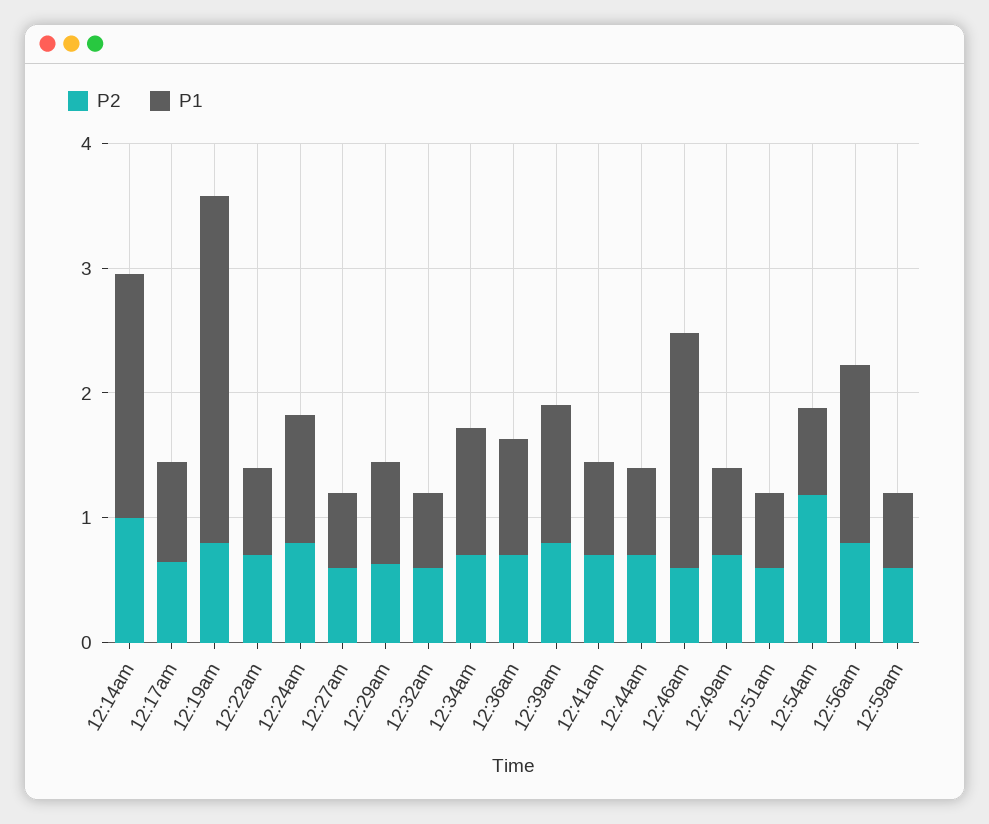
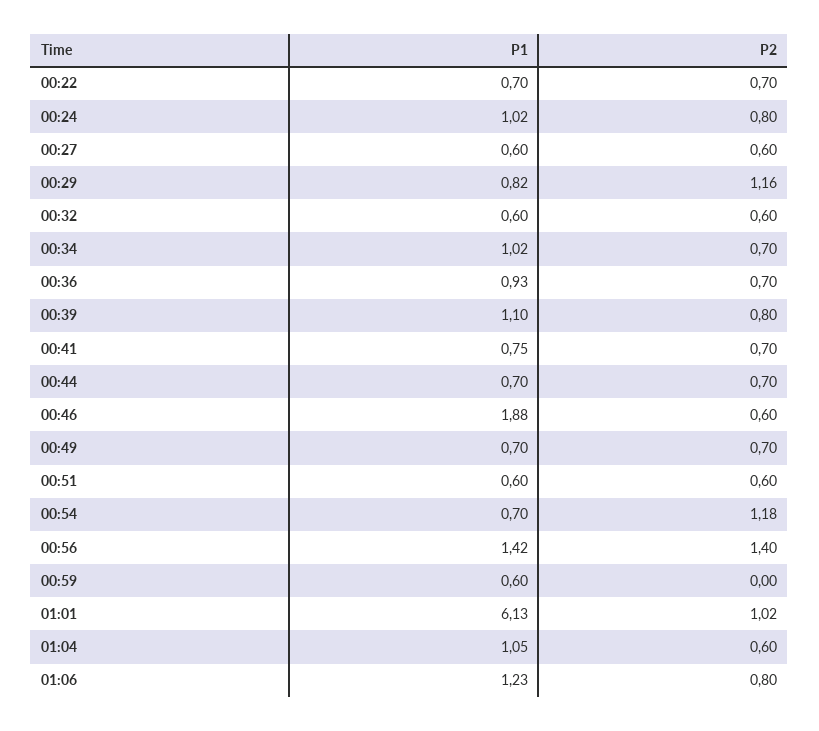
P2, 12:14am: 1 -> none
P1, 12:14am: 2 -> none
P2, 12:17am: 0.6 -> none
P1, 12:17am: 0.8 -> none
P2, 12:19am: 0.8 -> none
P1, 12:19am: 2.8 -> none
P2, 12:29am: 0.6 -> 1.16
P2, 12:56am: 0.8 -> 1.4
P2, 12:59am: 0.6 -> 0
P1, 01:01: none -> 6.13
P2, 01:01: none -> 1.02
P1, 01:04: none -> 1.05
P2, 01:04: none -> 0.6
P1, 01:06: none -> 1.23
P2, 01:06: none -> 0.8

